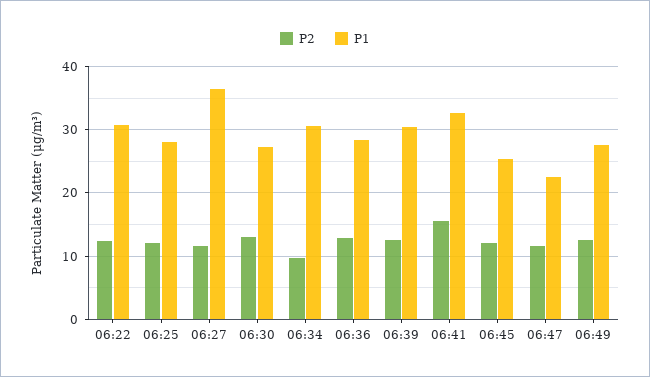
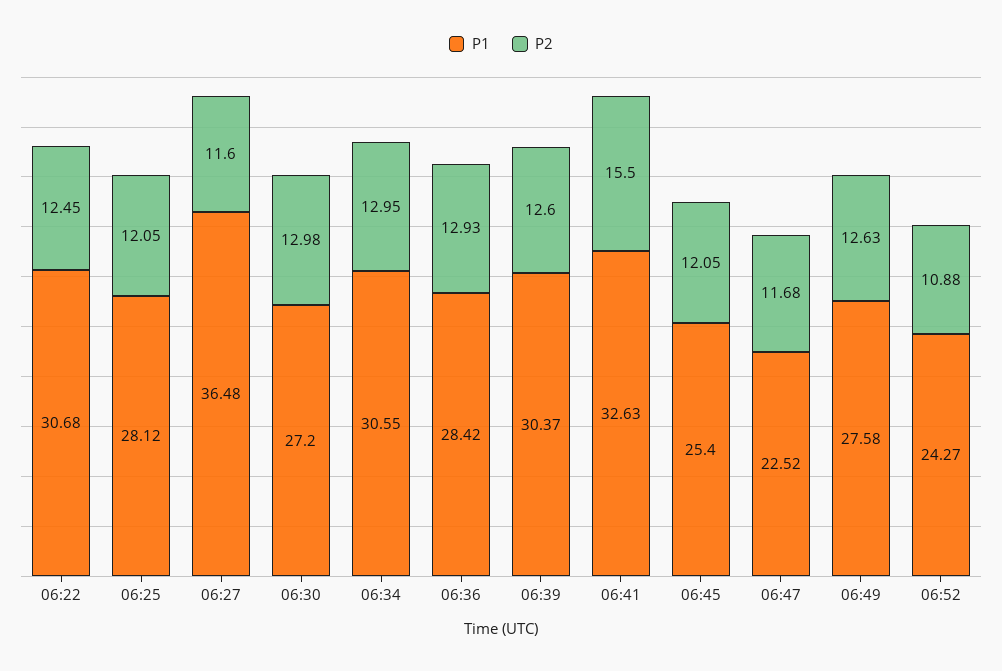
P2, 06:34: 10 -> 12.95
P1, 06:52: none -> 24.27
P2, 06:52: none -> 10.88

